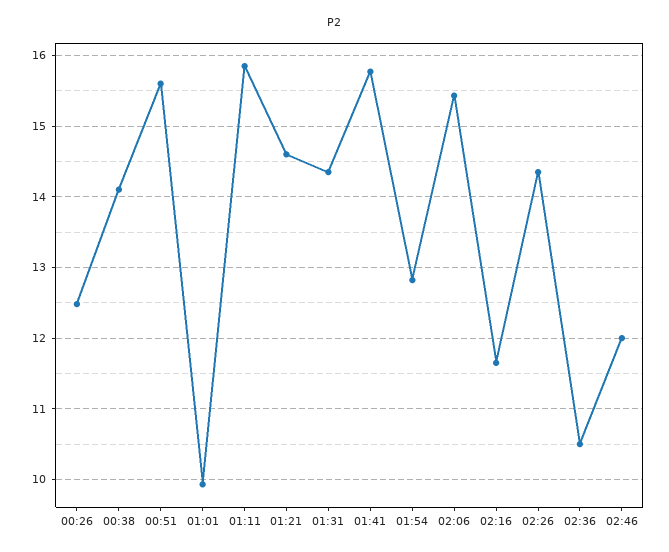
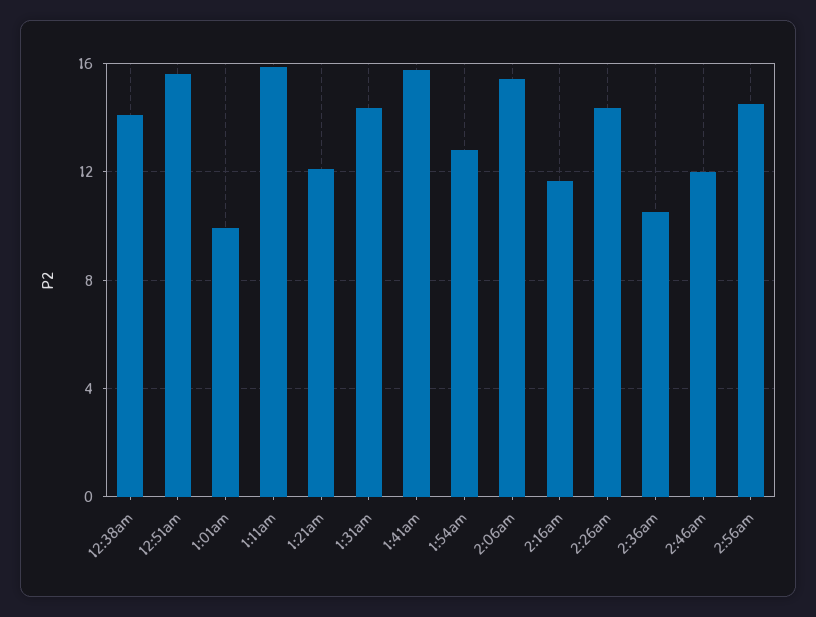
00:26: 12.5 -> none
01:21: 14.6 -> 12
2:56am: none -> 14.5

